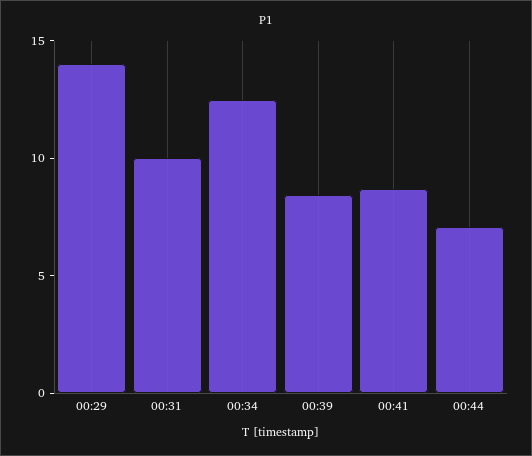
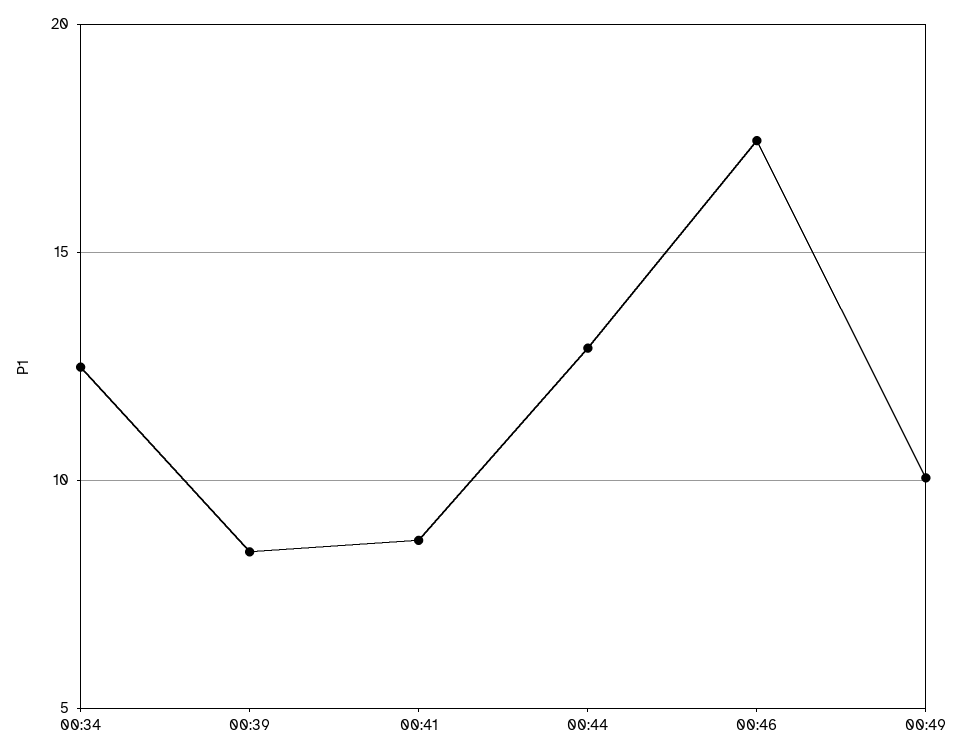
00:29: 14 -> none
00:31: 10 -> none
00:44: 7 -> 13
00:46: none -> 17.5
00:49: none -> 10

